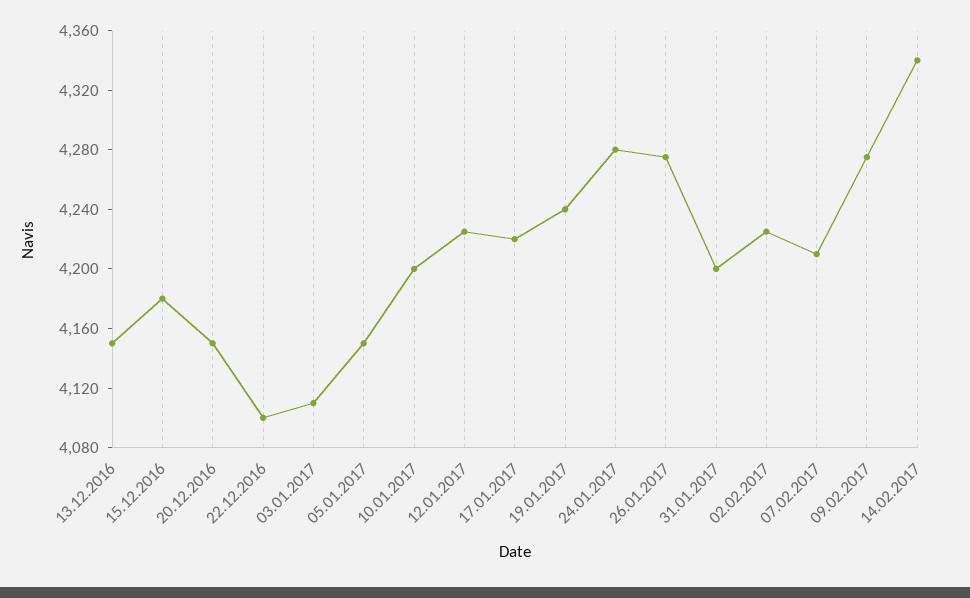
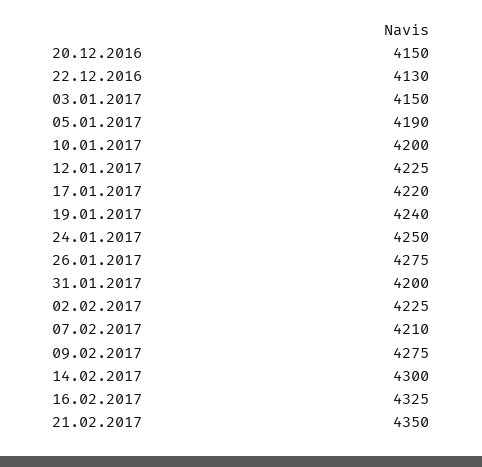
13.12.2016: 4150 -> none
15.12.2016: 4180 -> none
22.12.2016: 4100 -> 4130
03.01.2017: 4110 -> 4150
05.01.2017: 4150 -> 4190
24.01.2017: 4280 -> 4250
14.02.2017: 4340 -> 4300
16.02.2017: none -> 4325
21.02.2017: none -> 4350

